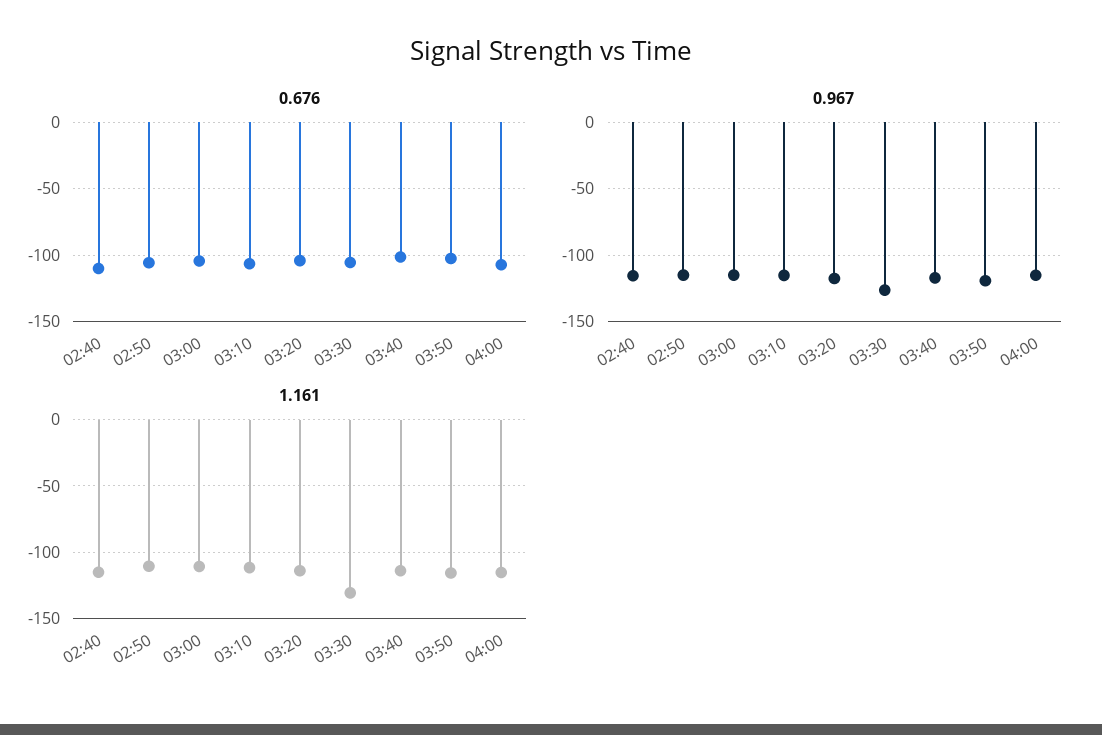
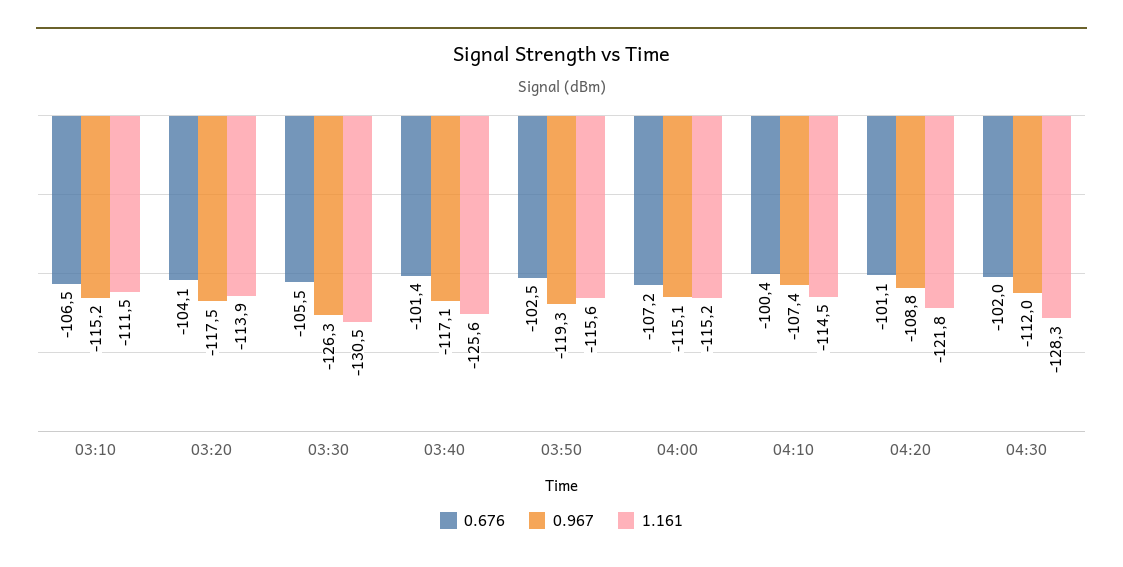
0.676, 02:40: -110 -> none
0.676, 02:50: -105 -> none
0.676, 03:00: -105 -> none
0.967, 02:40: -115 -> none
0.967, 02:50: -115 -> none
0.967, 03:00: -115 -> none
1.161, 02:40: -115 -> none
1.161, 02:50: -110 -> none
1.161, 03:00: -110 -> none
1.161, 03:40: -115 -> -125.6
0.676, 04:10: none -> -100.4
0.967, 04:10: none -> -107.4
1.161, 04:10: none -> -114.5
0.676, 04:20: none -> -101.1
0.967, 04:20: none -> -108.8
1.161, 04:20: none -> -121.8
0.676, 04:30: none -> -102
0.967, 04:30: none -> -112
1.161, 04:30: none -> -128.3

